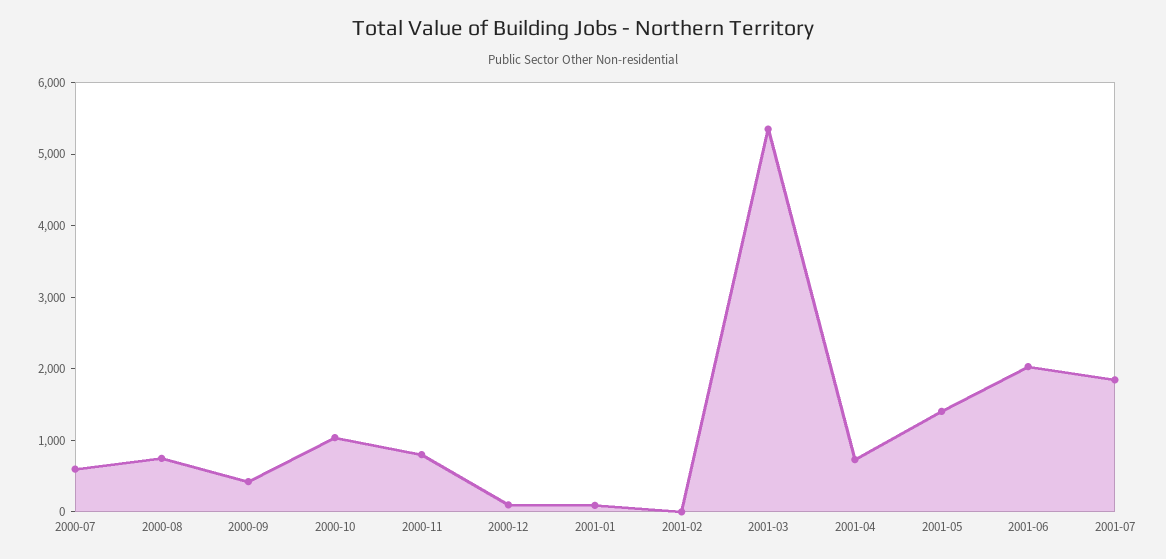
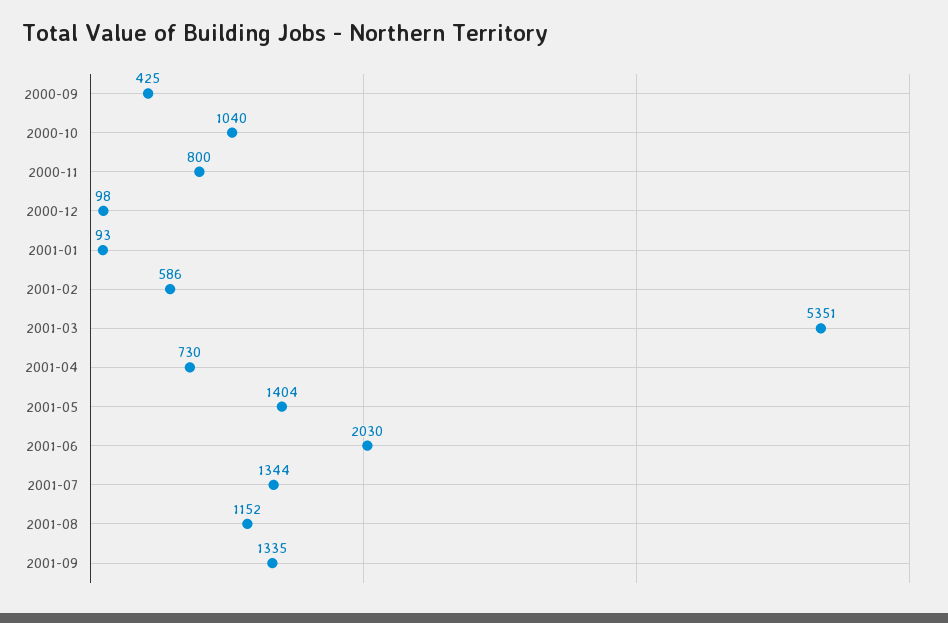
2000-07: 600 -> none
2000-08: 800 -> none
2001-02: 0 -> 586
2001-07: 1800 -> 1344
2001-08: none -> 1152
2001-09: none -> 1335

